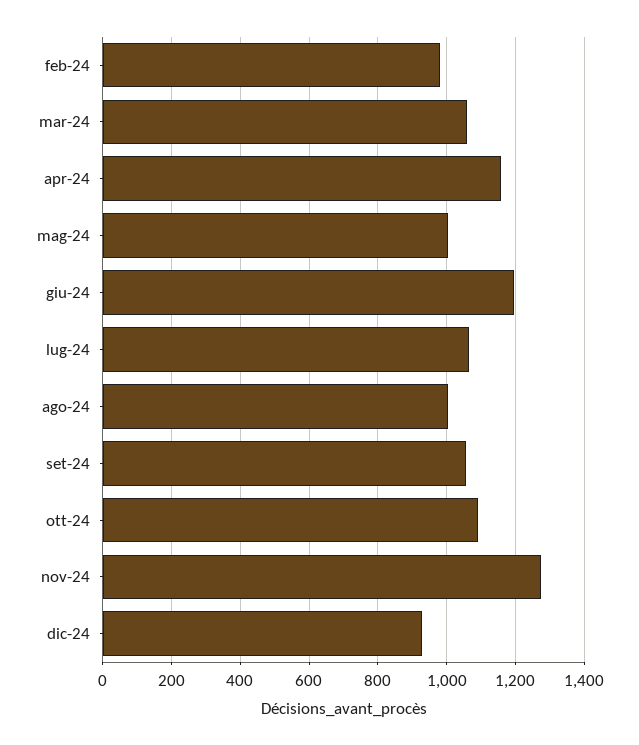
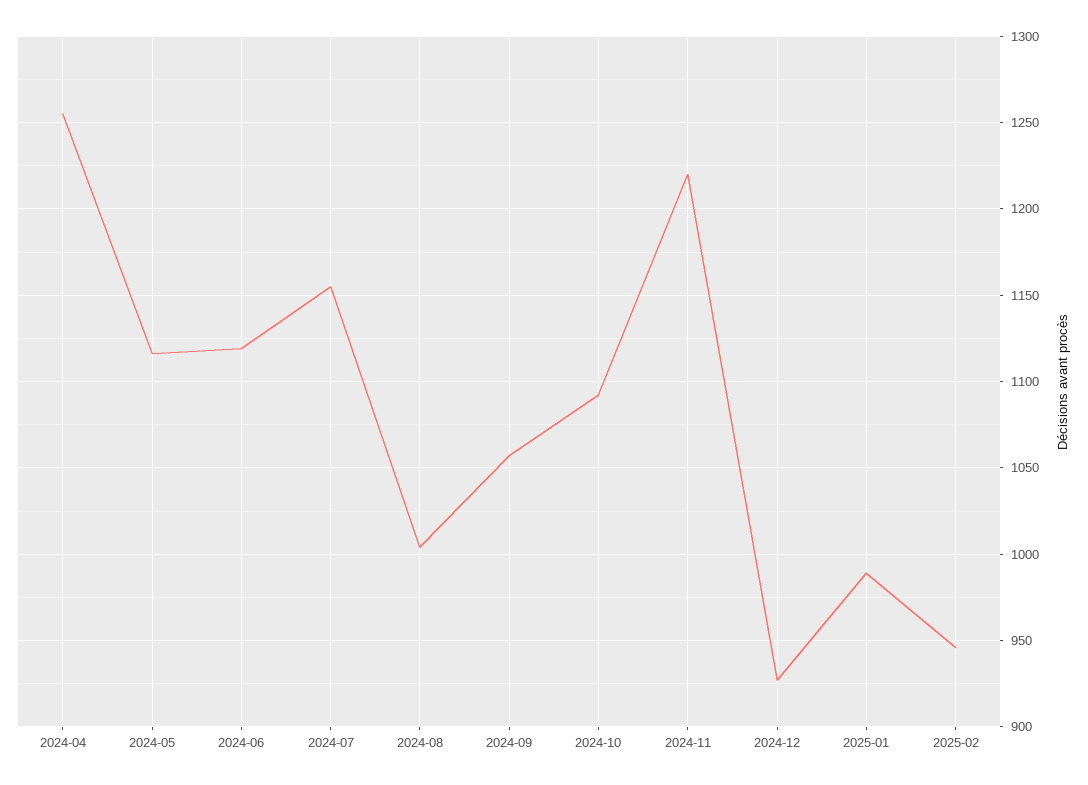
feb-24: 980 -> none
mar-24: 1060 -> none
apr-24: 1160 -> 1255
mag-24: 1000 -> 1115
giu-24: 1200 -> 1120
lug-24: 1060 -> 1155
nov-24: 1280 -> 1220
2025-01: none -> 990
2025-02: none -> 945

